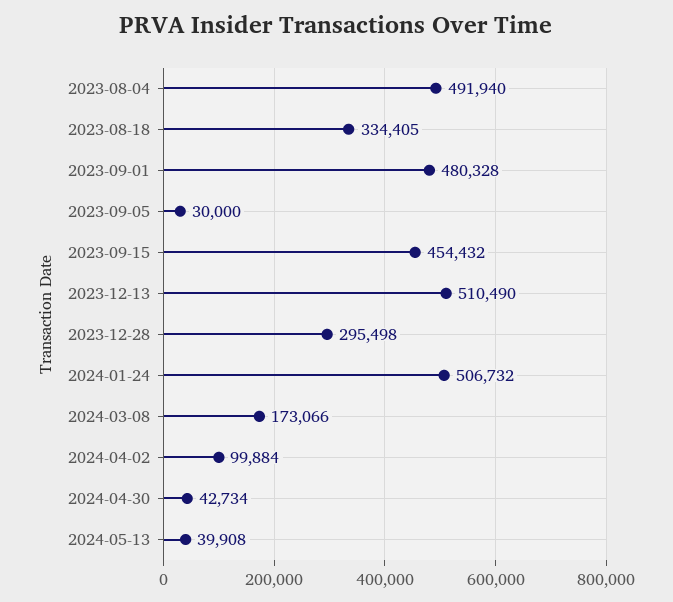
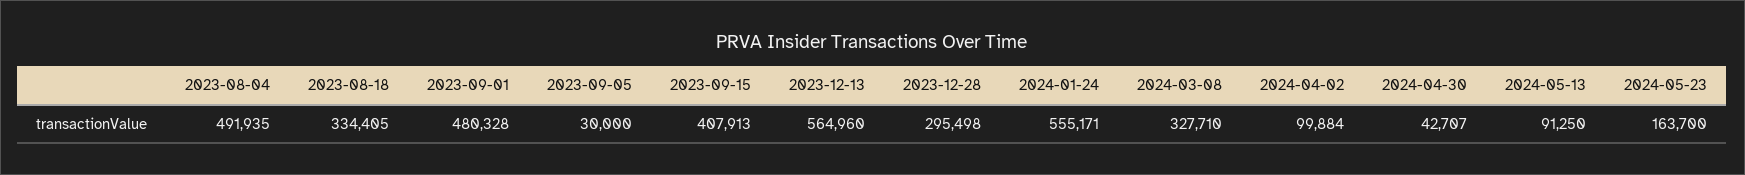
2023-08-04: 491940 -> 491935
2023-09-15: 454432 -> 407913
2023-12-13: 510490 -> 564960
2024-01-24: 506732 -> 555171
2024-03-08: 173066 -> 327710
2024-04-30: 42734 -> 42707
2024-05-13: 39908 -> 91250
2024-05-23: none -> 163700

